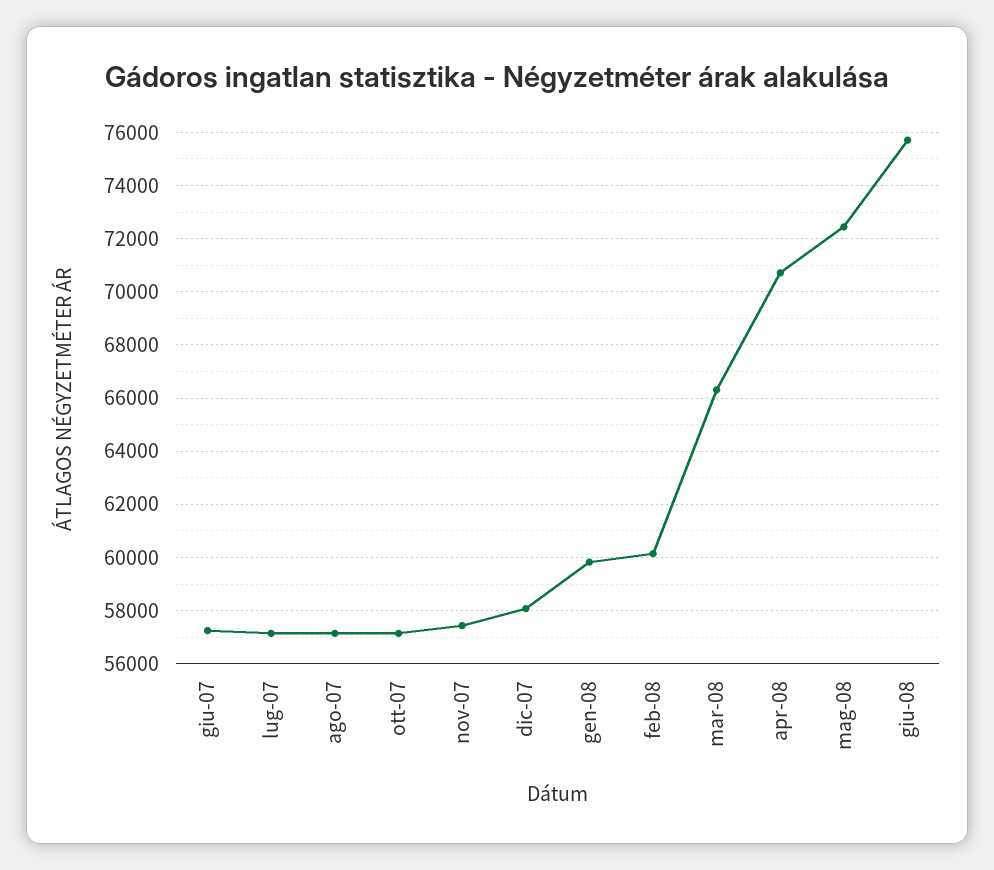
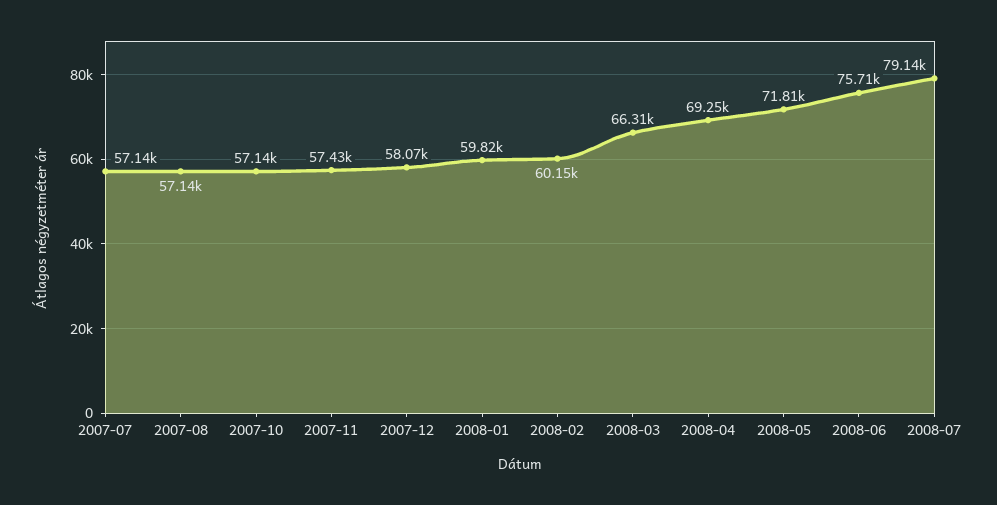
giu-07: 57250 -> none
apr-08: 70750 -> 69250
mag-08: 72500 -> 71810
2008-07: none -> 79140

